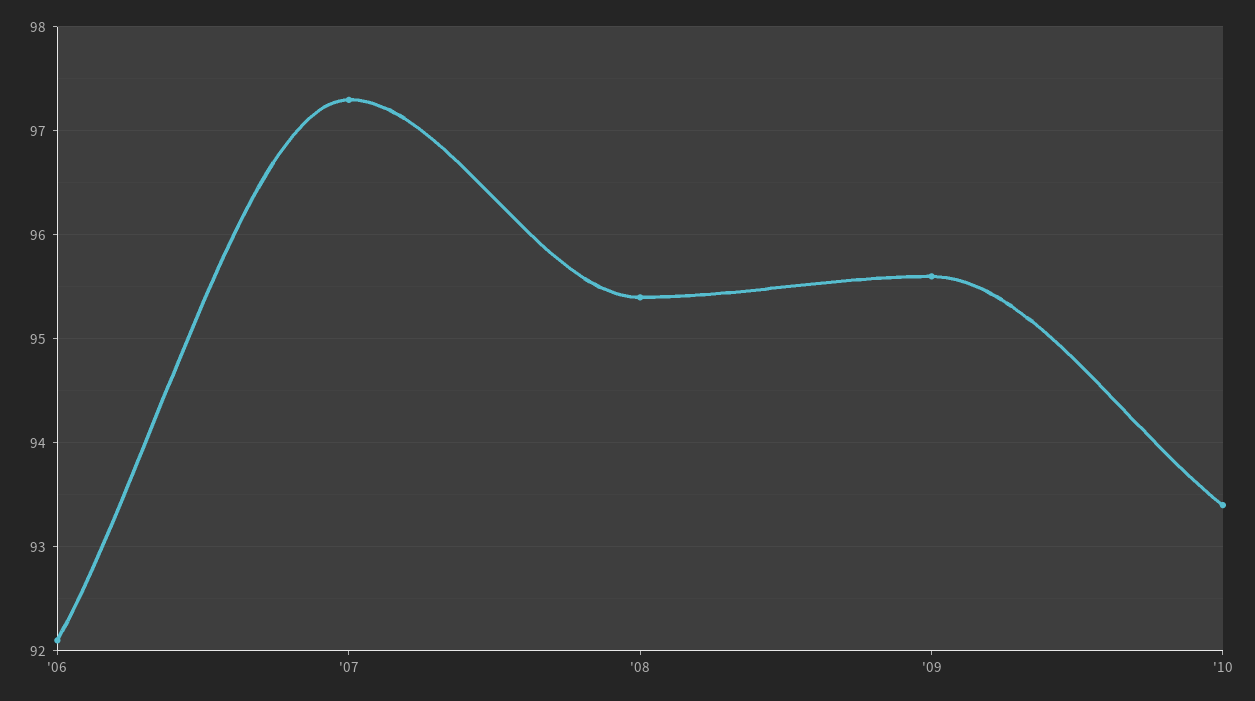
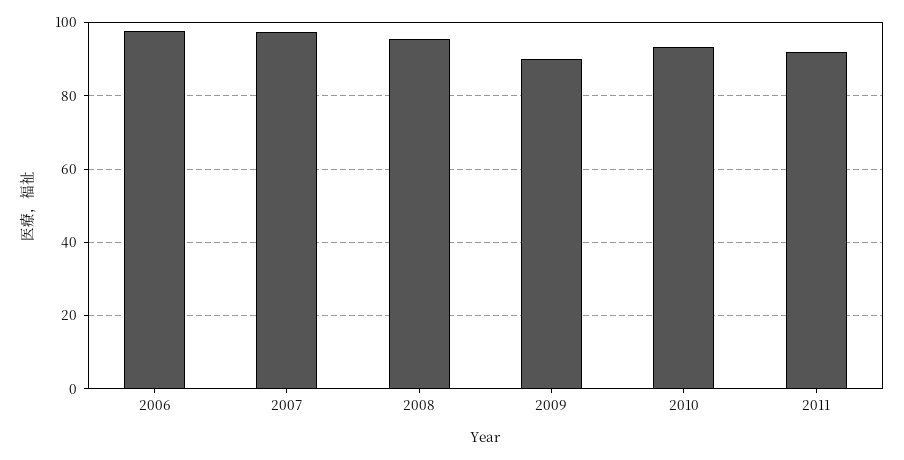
'06: 92.1 -> 98
'09: 95.6 -> 90
2011: none -> 92

